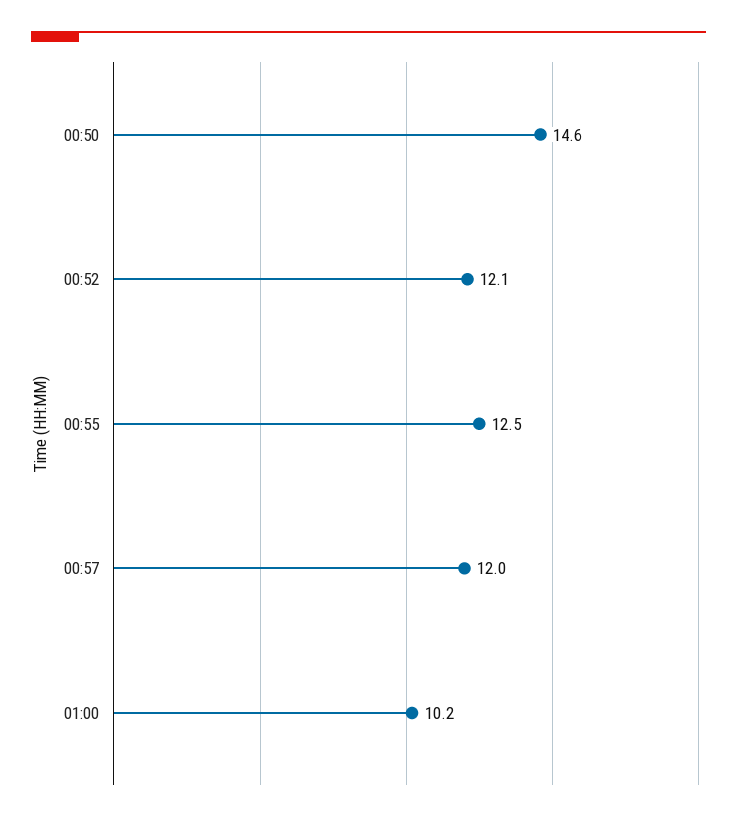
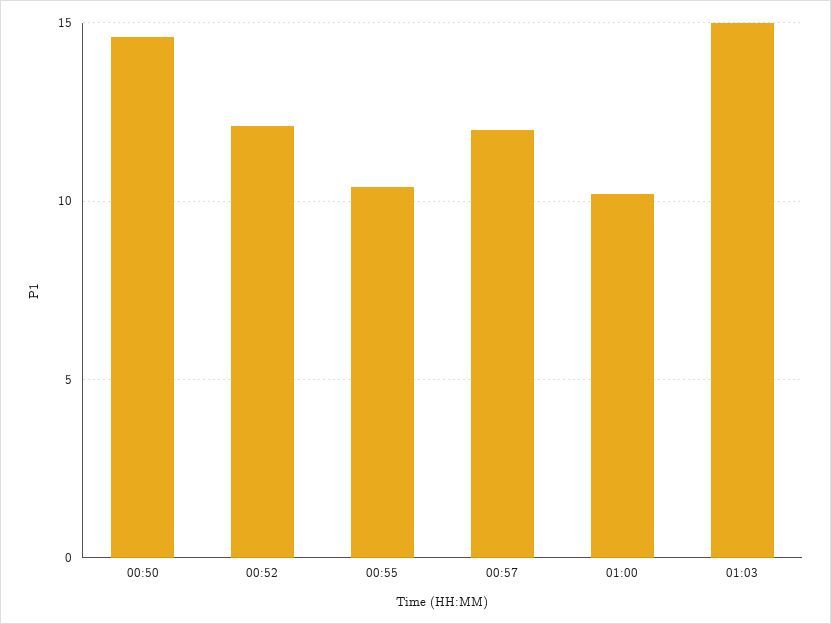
00:55: 12.5 -> 10.5
01:03: none -> 15

